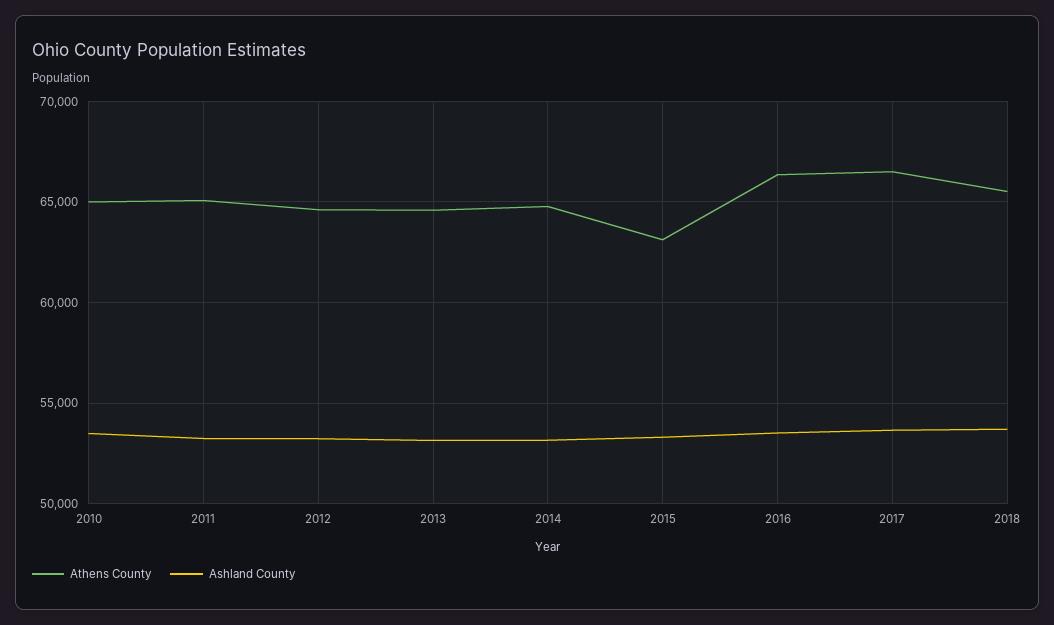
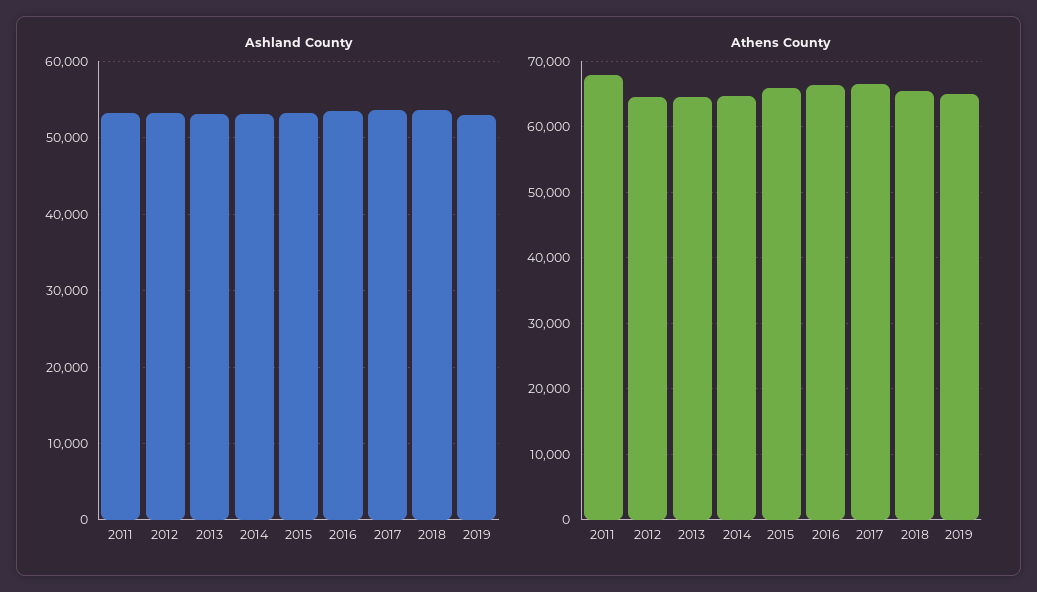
Athens County, 2010: 65000 -> none
Ashland County, 2010: 53500 -> none
Athens County, 2011: 65000 -> 68000
Athens County, 2015: 63000 -> 66000
Ashland County, 2019: none -> 53000
Athens County, 2019: none -> 65000

